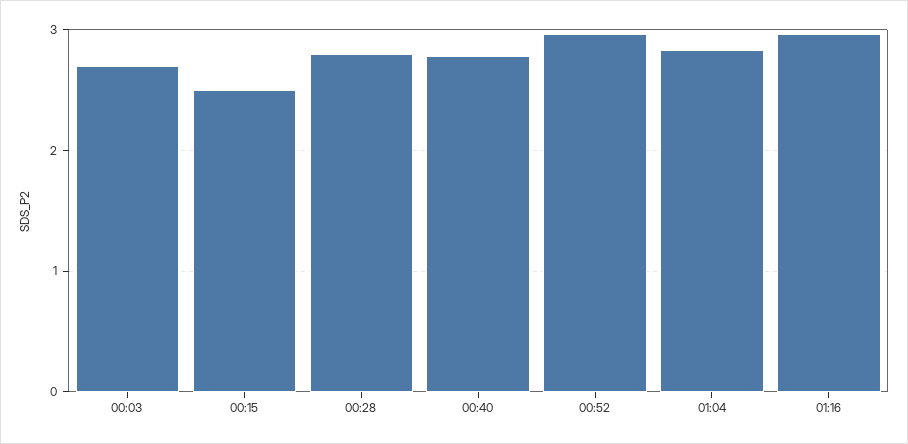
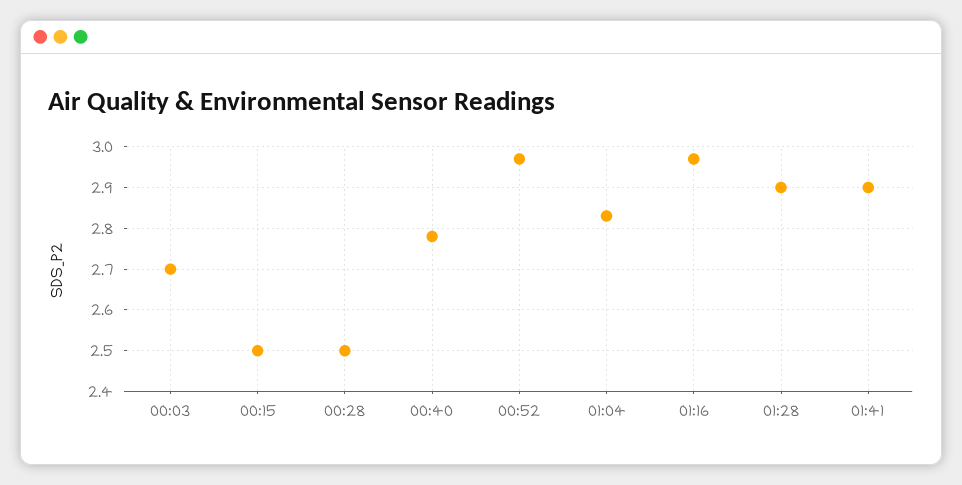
00:28: 2.8 -> 2.5
01:28: none -> 2.9
01:41: none -> 2.9

